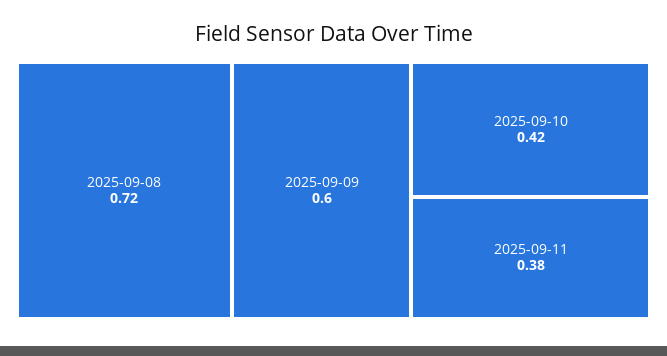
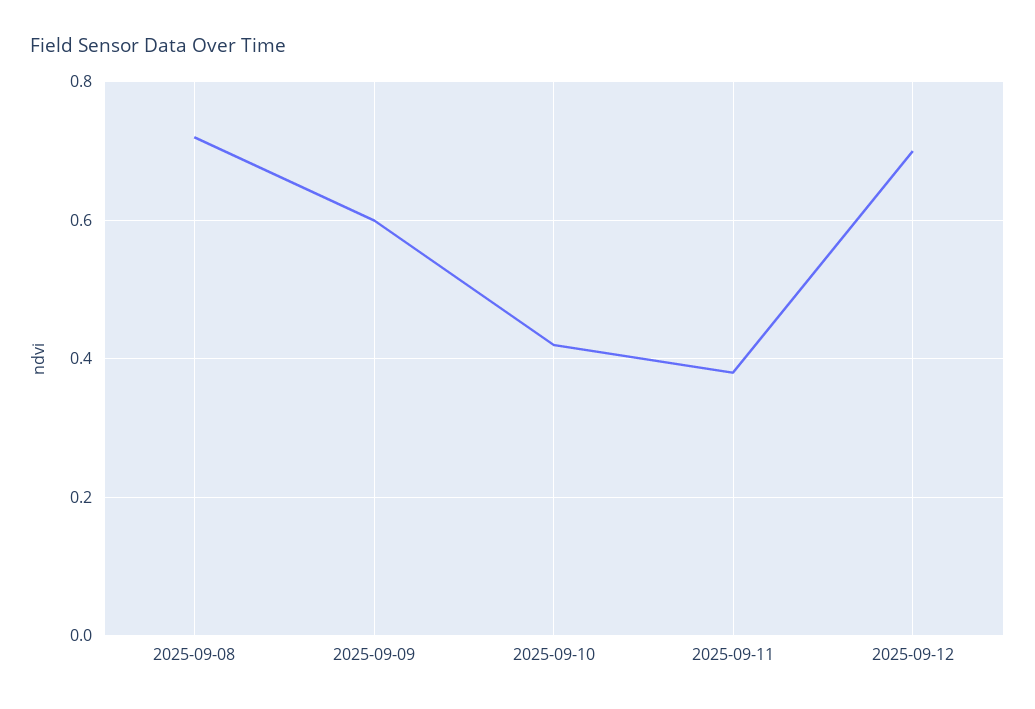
2025-09-12: none -> 0.7

